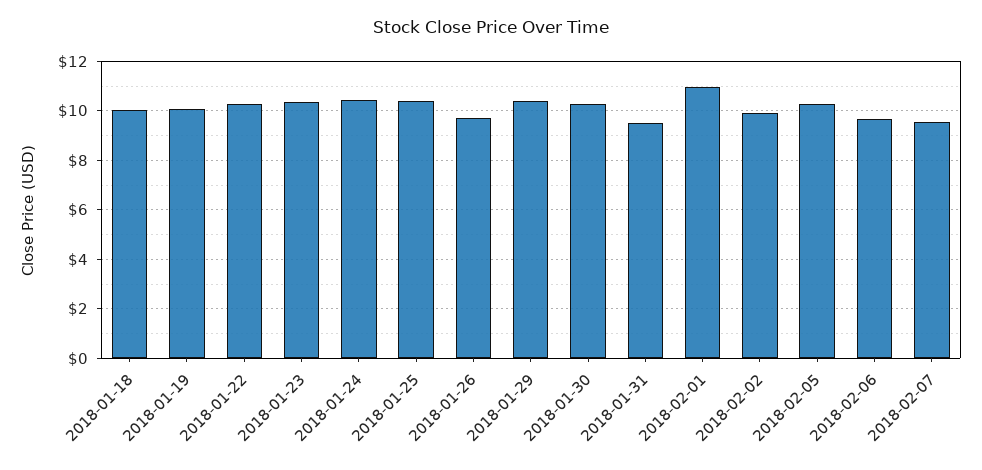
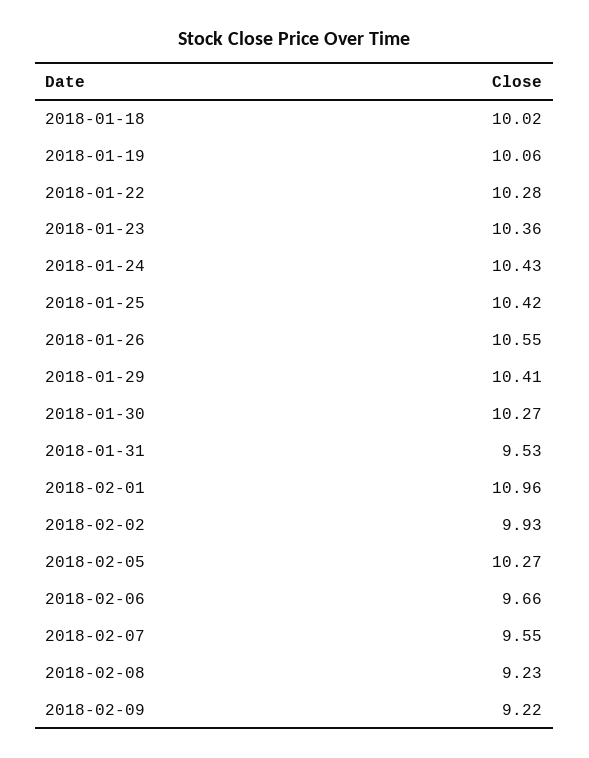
2018-01-26: 9.75 -> 10.55
2018-02-08: none -> 9.23
2018-02-09: none -> 9.22

